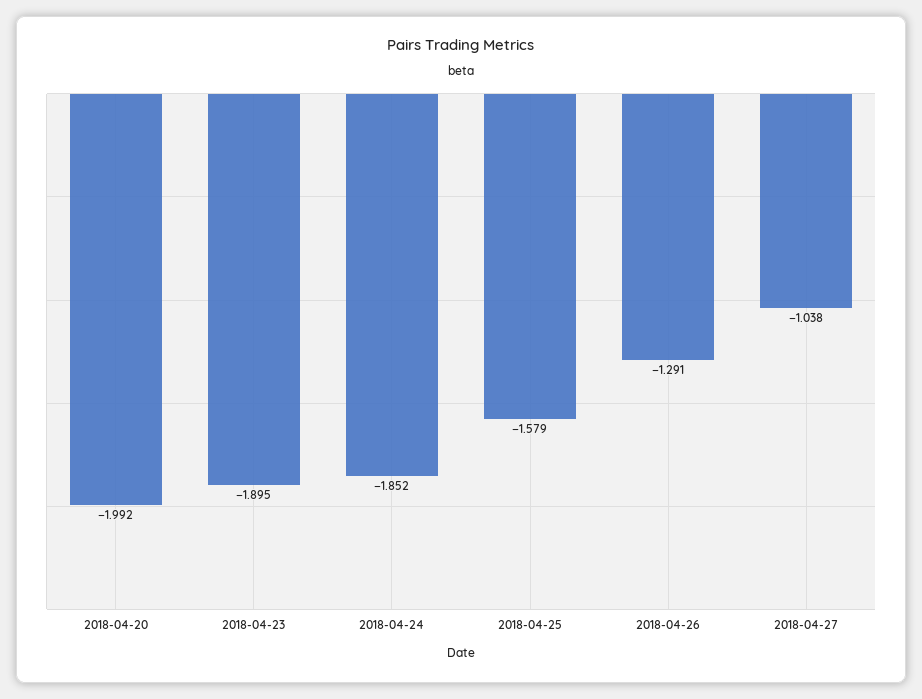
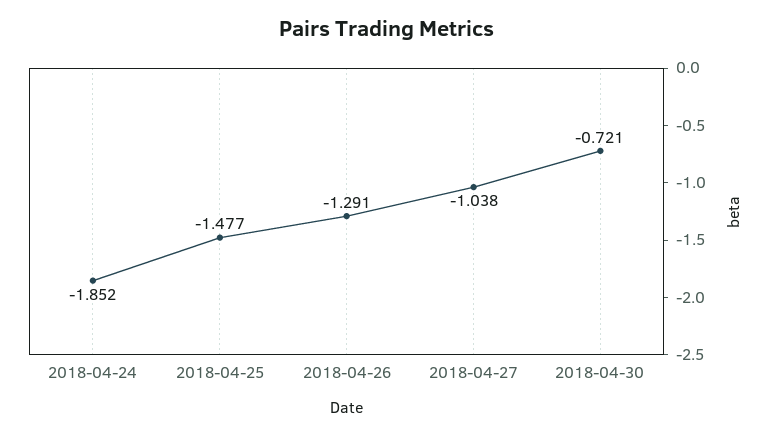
2018-04-20: -1.992 -> none
2018-04-23: -1.895 -> none
2018-04-25: -1.579 -> -1.477
2018-04-30: none -> -0.721

